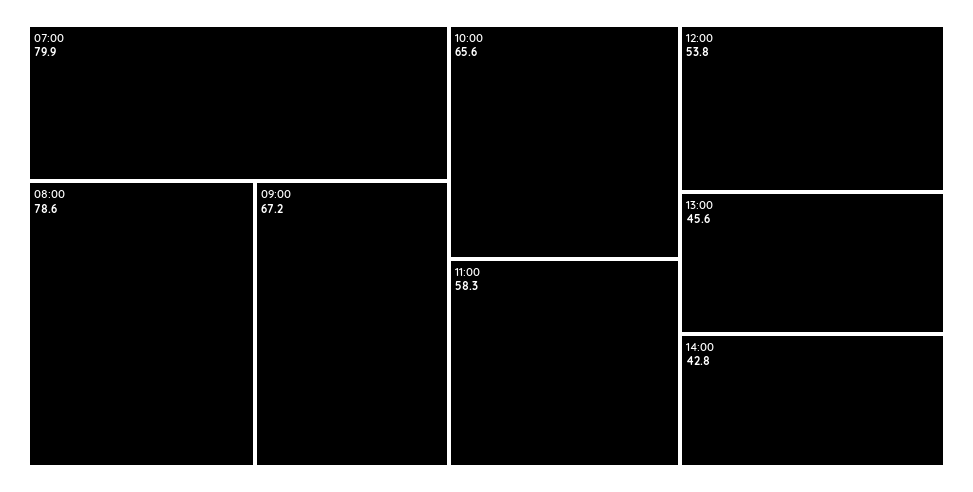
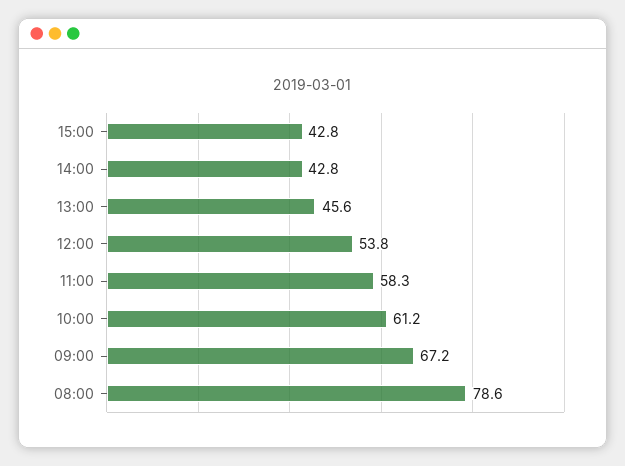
07:00: 79.9 -> none
10:00: 65.6 -> 61.2
15:00: none -> 42.8

